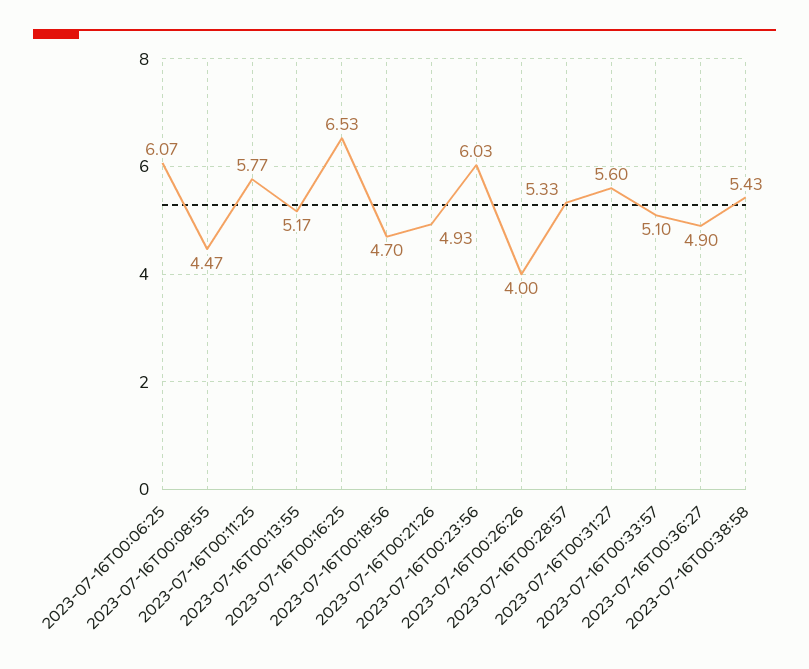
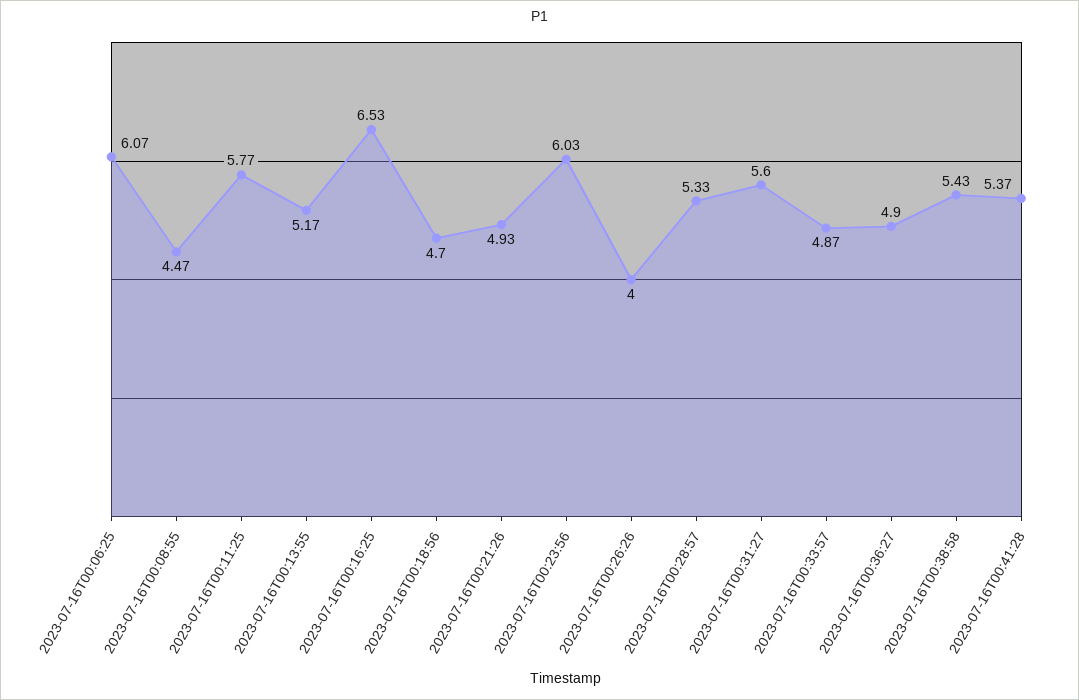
2023-07-16T00:33:57: 5.1 -> 4.87
2023-07-16T00:41:28: none -> 5.37

